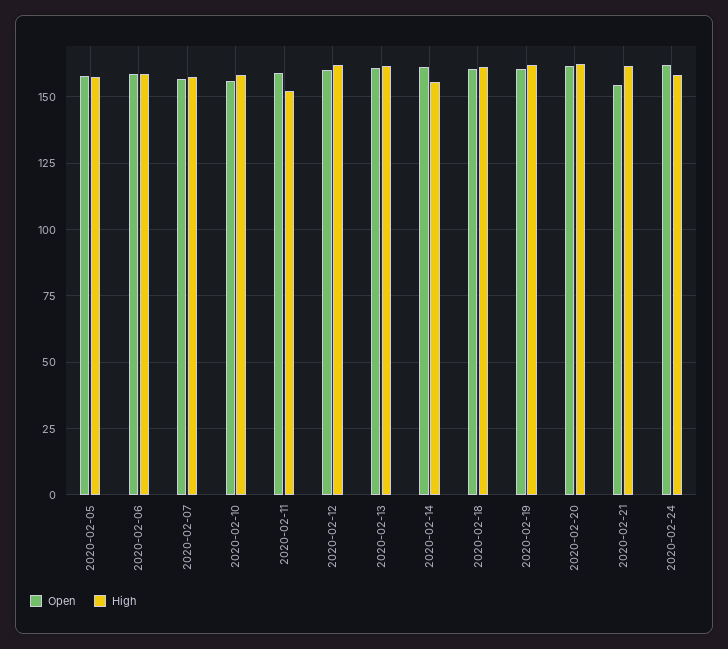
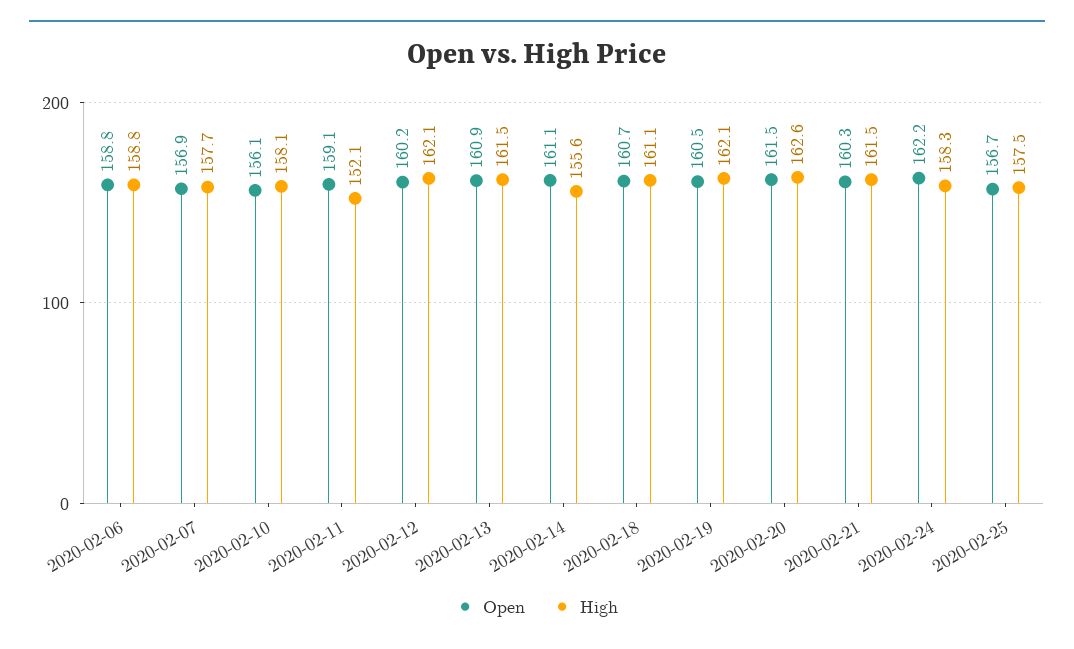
Open, 2020-02-05: 157.5 -> none
High, 2020-02-05: 157.5 -> none
Open, 2020-02-21: 155 -> 160.3
Open, 2020-02-25: none -> 156.7
High, 2020-02-25: none -> 157.5

